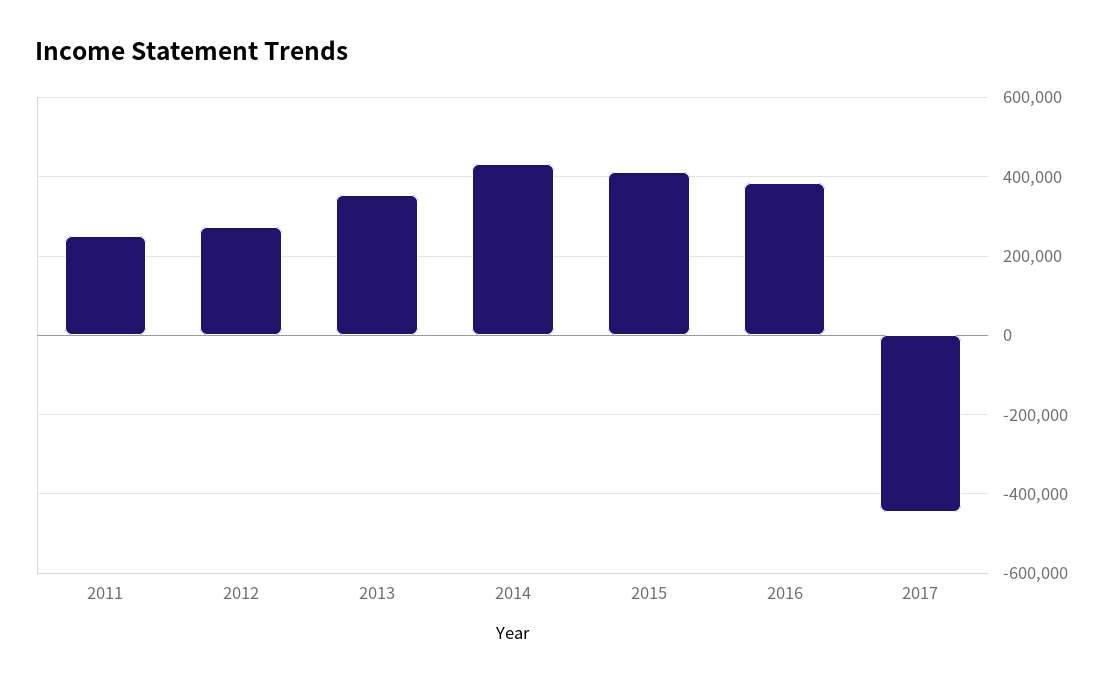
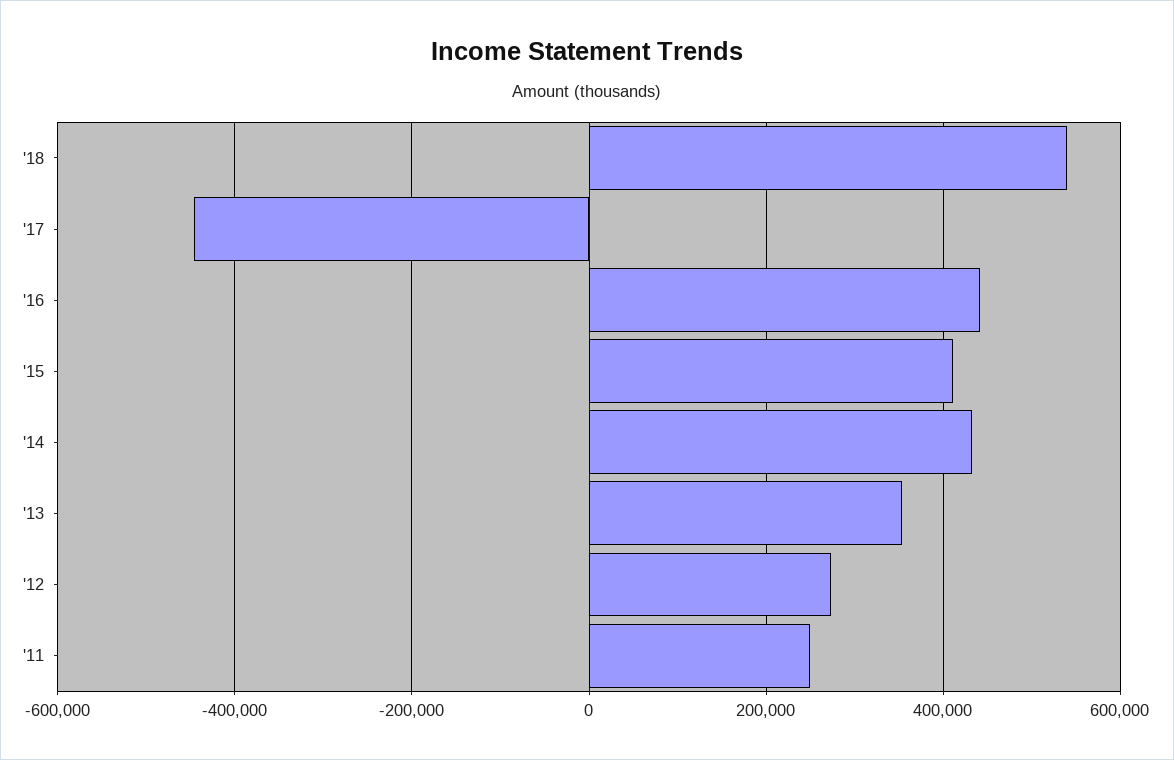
2016: 380000 -> 440000
'18: none -> 540000

